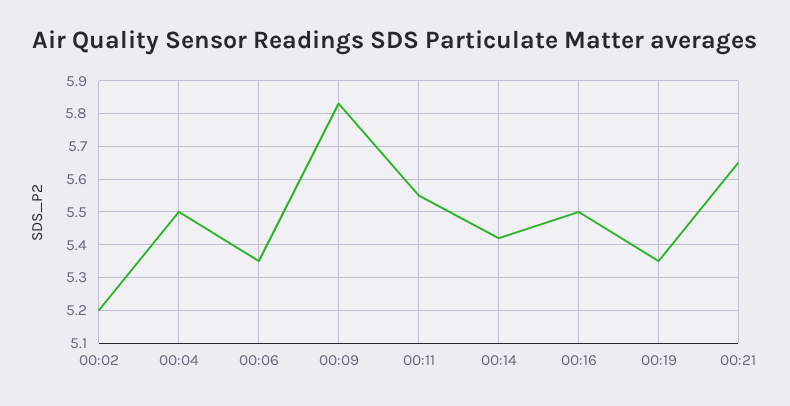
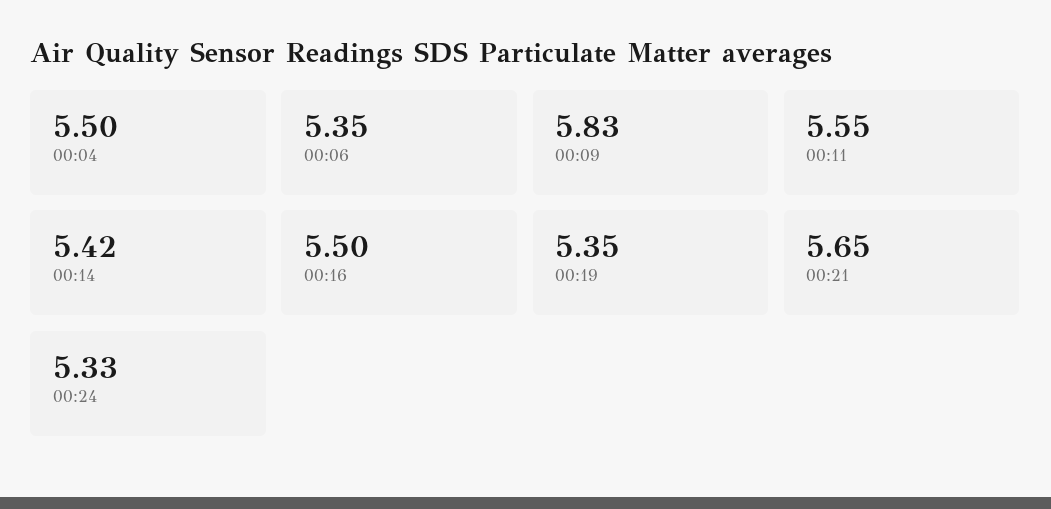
00:02: 5.2 -> none
00:24: none -> 5.33

